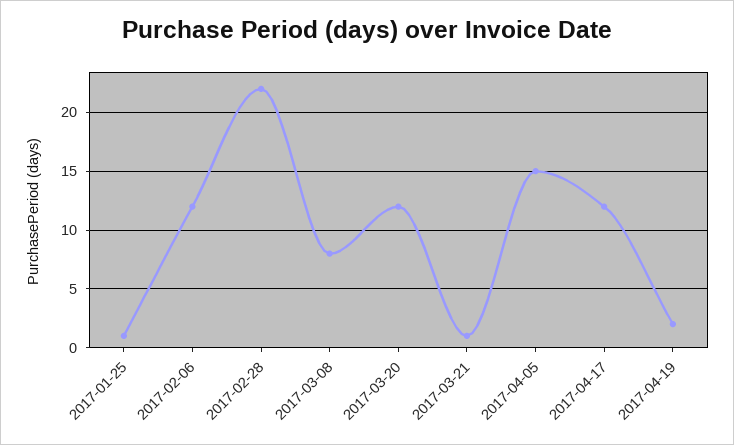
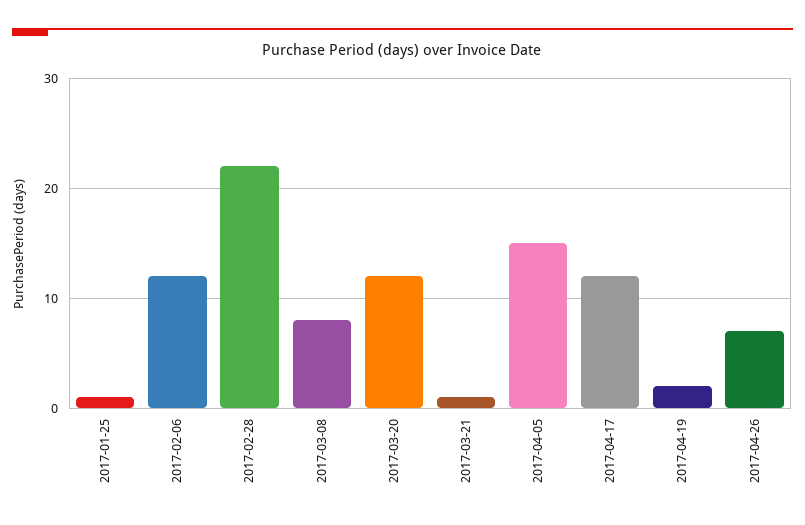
2017-04-26: none -> 7

